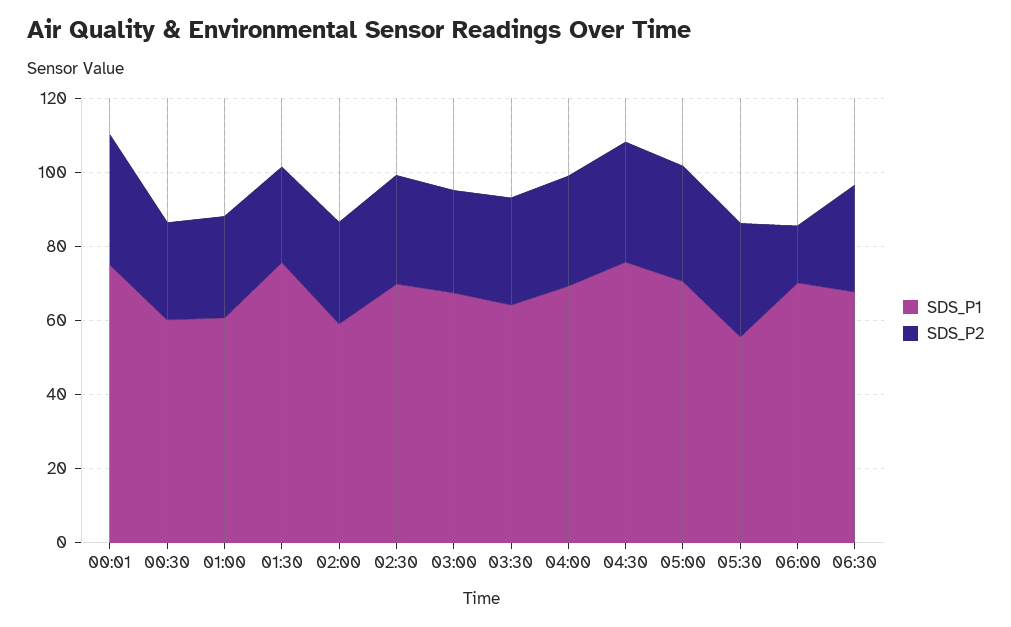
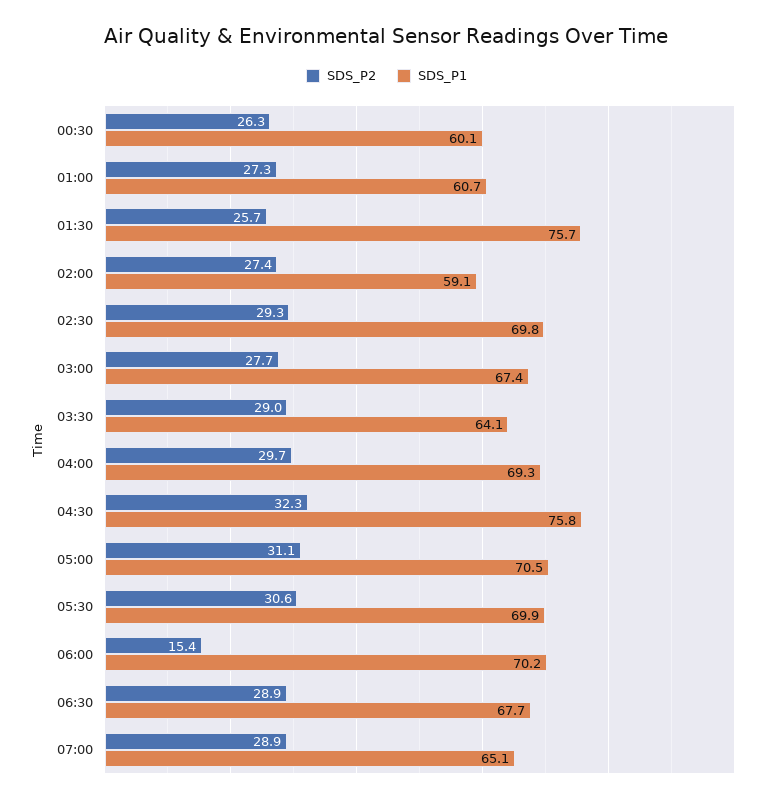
SDS_P1, 00:01: 75 -> none
SDS_P2, 00:01: 35 -> none
SDS_P1, 05:30: 55 -> 69.9
SDS_P2, 07:00: none -> 28.9
SDS_P1, 07:00: none -> 65.1

